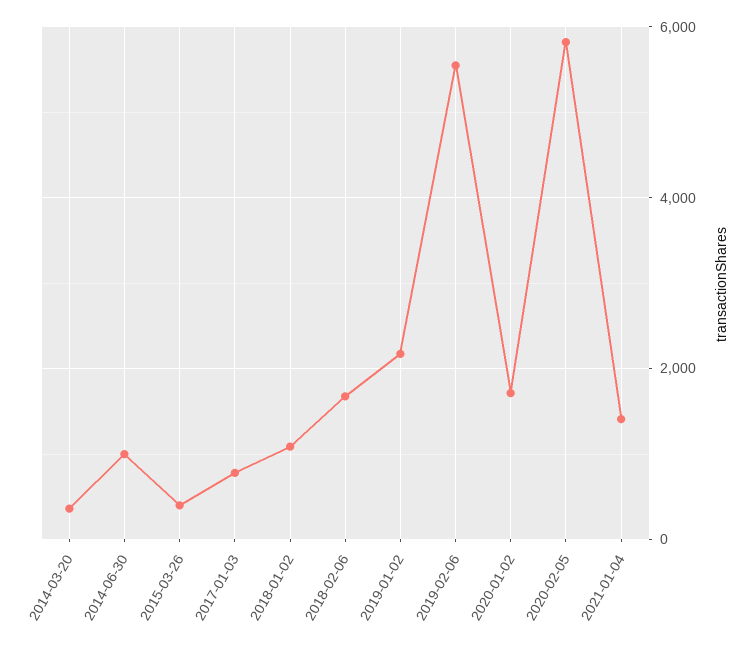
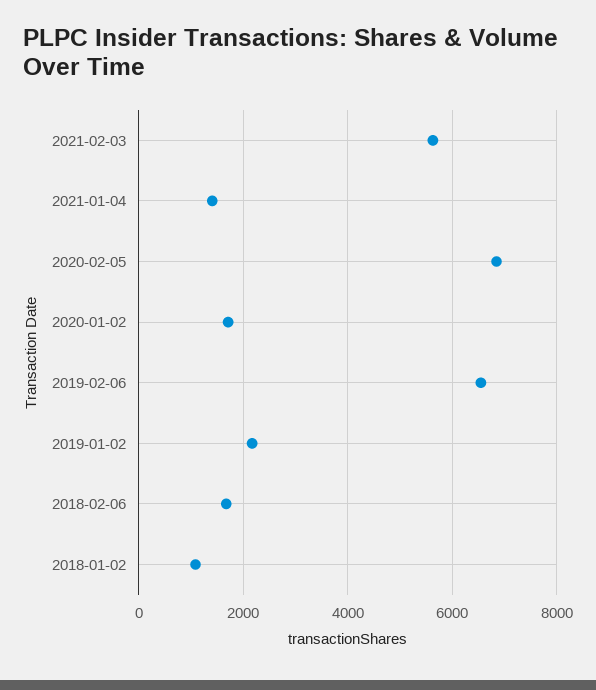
2014-03-20: 400 -> none
2014-06-30: 1000 -> none
2015-03-26: 400 -> none
2017-01-03: 800 -> none
2019-02-06: 5600 -> 6600
2020-02-05: 5800 -> 6800
2021-02-03: none -> 5600

